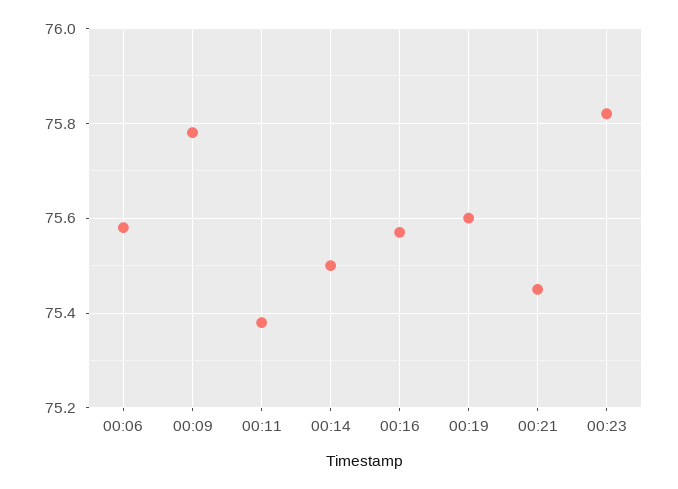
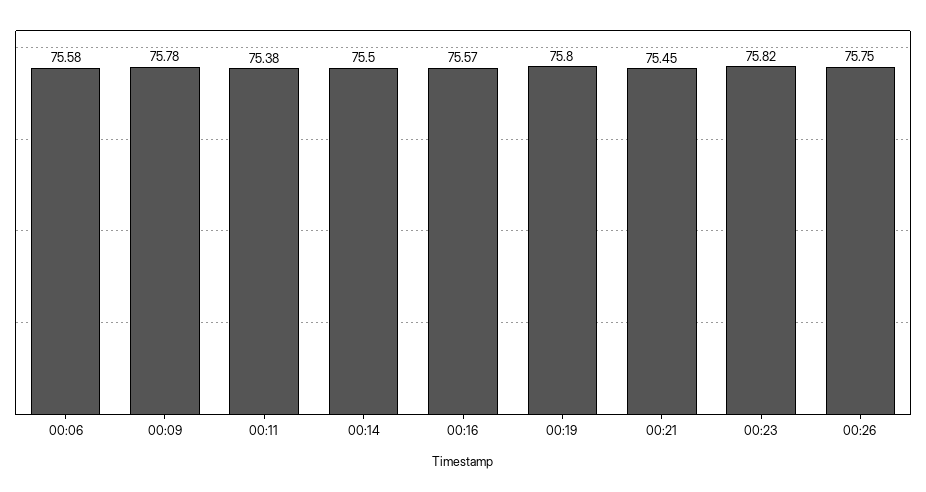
00:19: 75.6 -> 75.8
00:26: none -> 75.75

